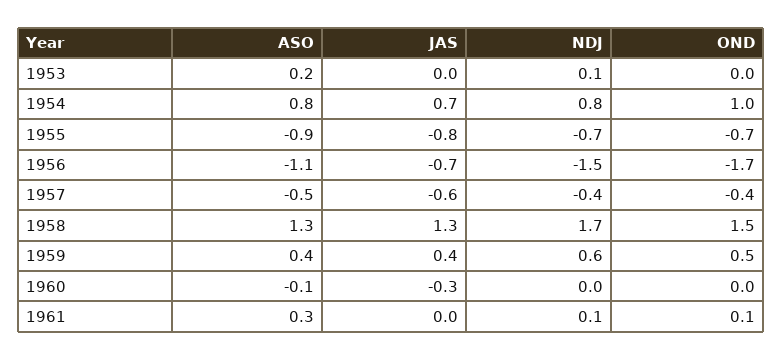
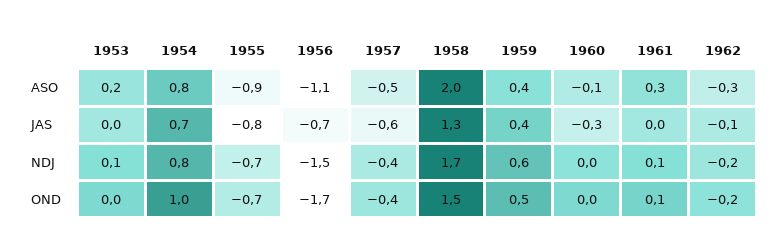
ASO, 1958: 1.3 -> 2
ASO, 1962: none -> -0.3
JAS, 1962: none -> -0.1
NDJ, 1962: none -> -0.2
OND, 1962: none -> -0.2

